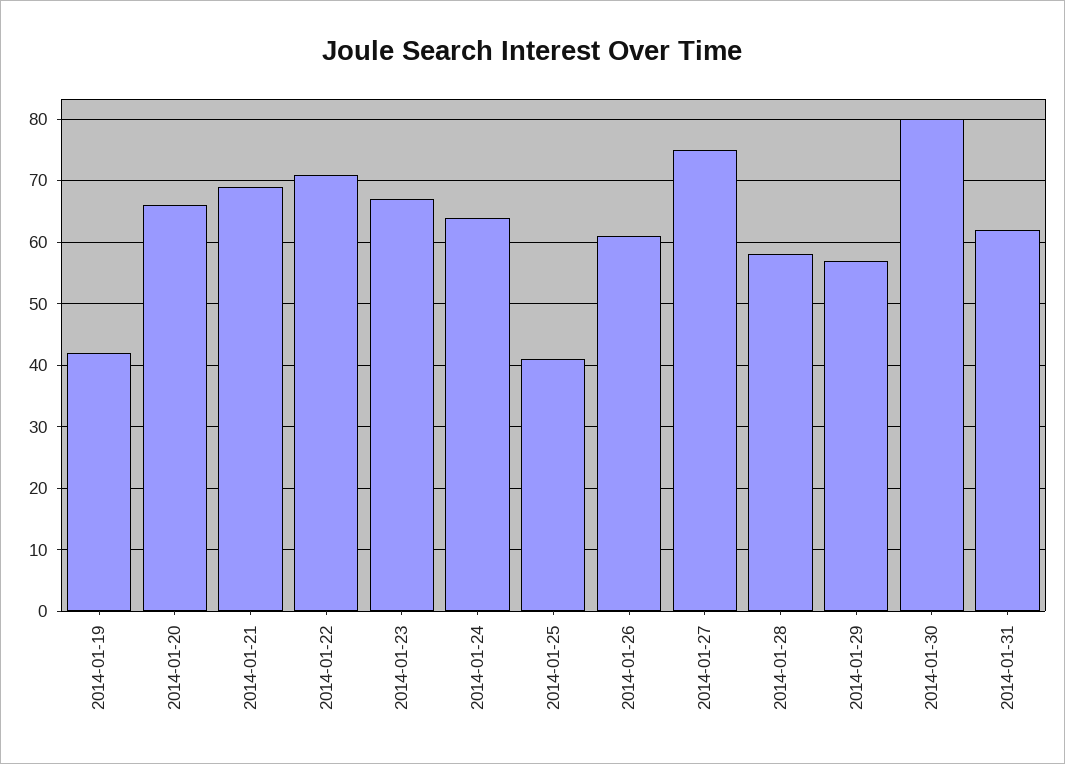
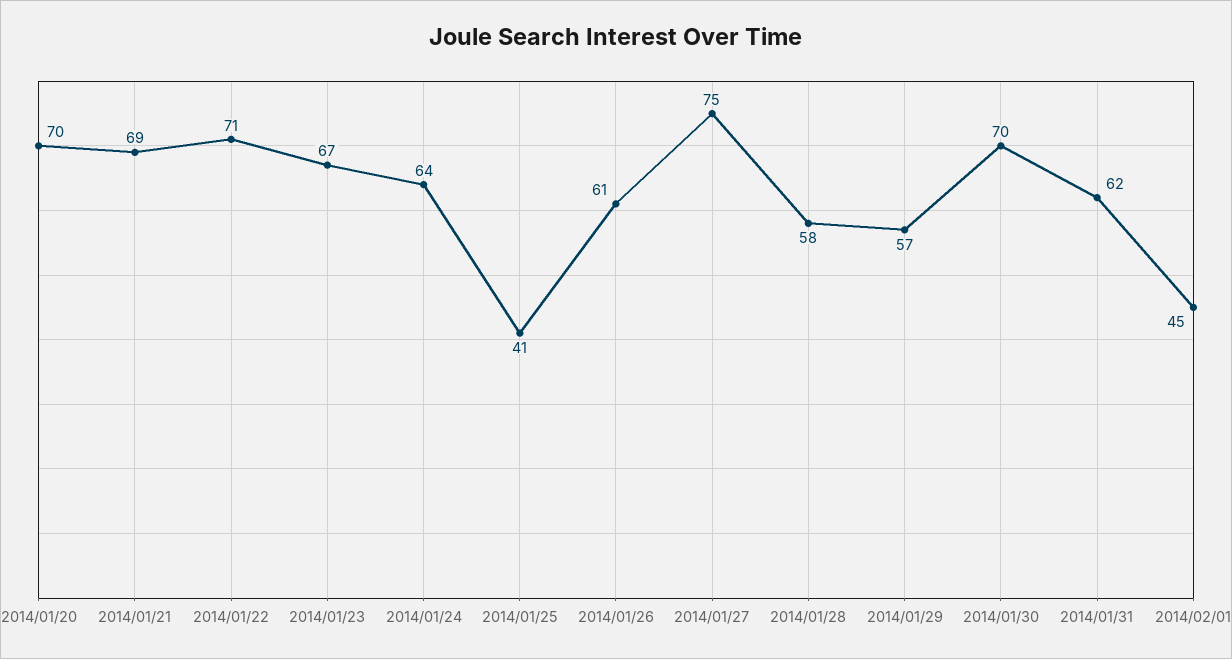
2014-01-19: 42 -> none
2014-01-20: 66 -> 70
2014-01-30: 80 -> 70
2014/02/01: none -> 45

